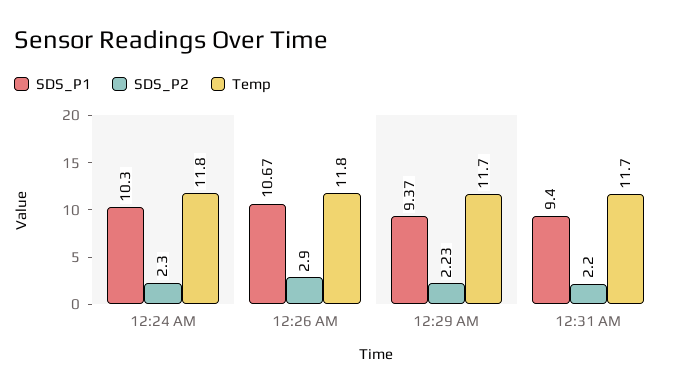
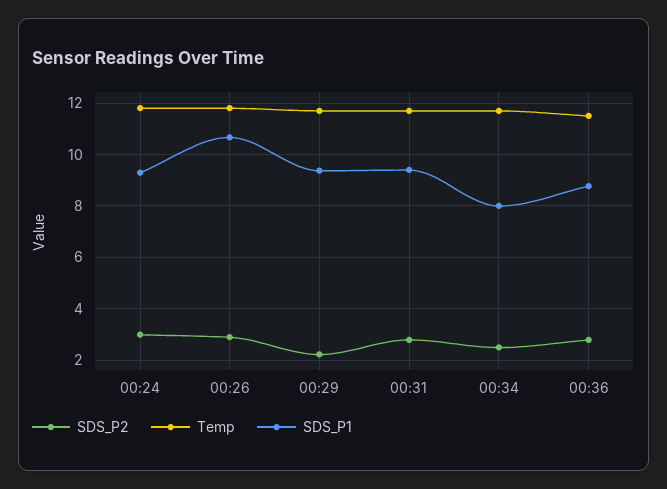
SDS_P1, 12:24 AM: 10.3 -> 9.25
SDS_P2, 12:24 AM: 2.3 -> 3
SDS_P2, 12:31 AM: 2.2 -> 2.75
SDS_P2, 00:34: none -> 2.5
Temp, 00:34: none -> 11.75
SDS_P1, 00:34: none -> 8
SDS_P2, 00:36: none -> 2.75
Temp, 00:36: none -> 11.5
SDS_P1, 00:36: none -> 8.75

